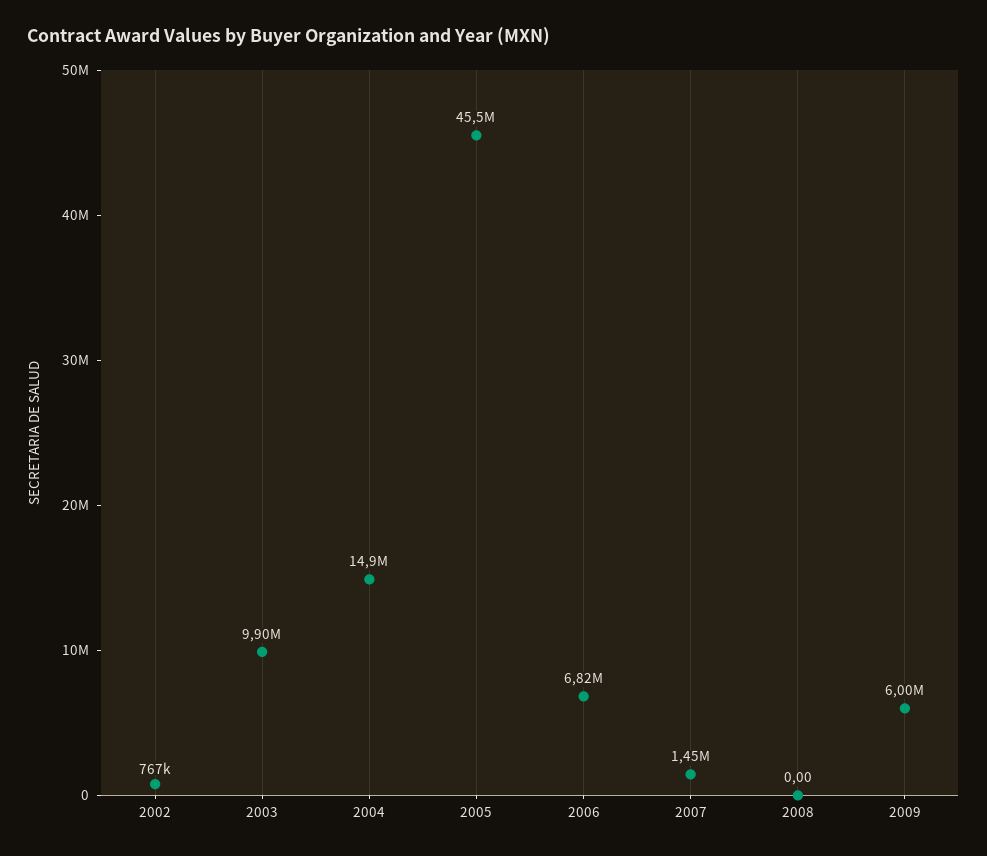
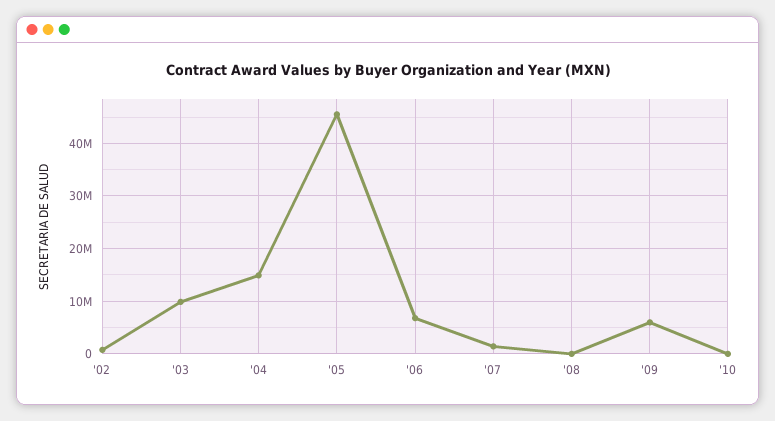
'10: none -> 0

